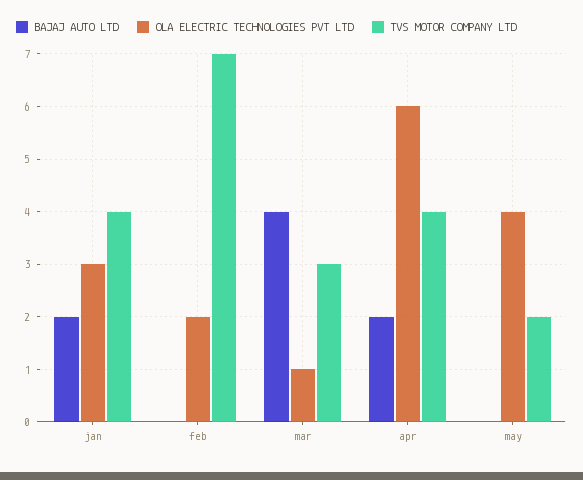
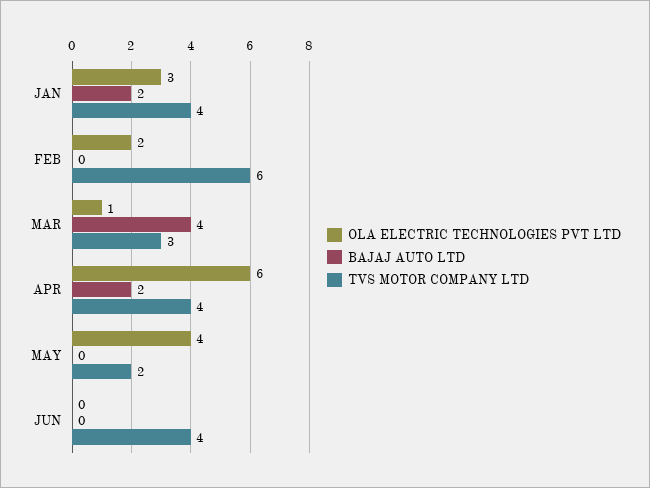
TVS MOTOR COMPANY LTD, feb: 7 -> 6
OLA ELECTRIC TECHNOLOGIES PVT LTD, JUN: none -> 0
BAJAJ AUTO LTD, JUN: none -> 0
TVS MOTOR COMPANY LTD, JUN: none -> 4

